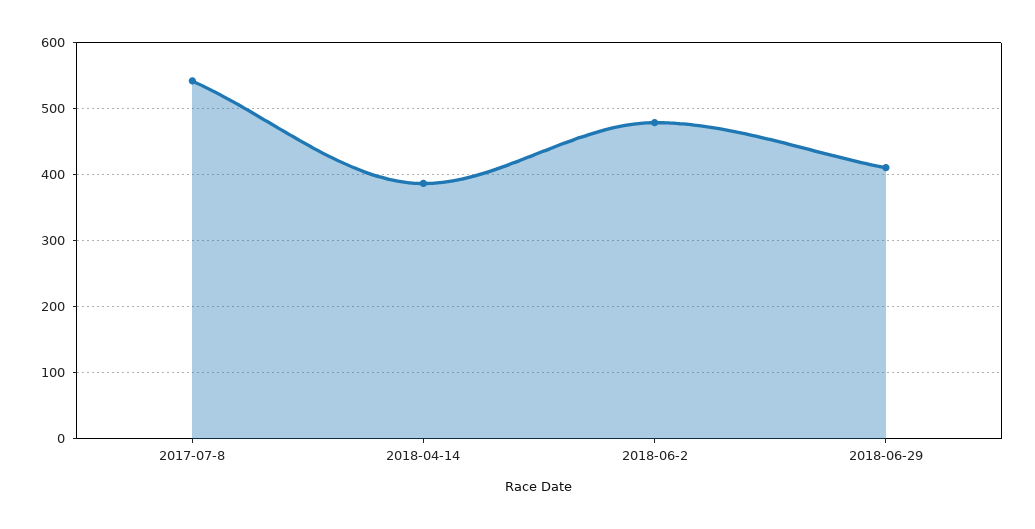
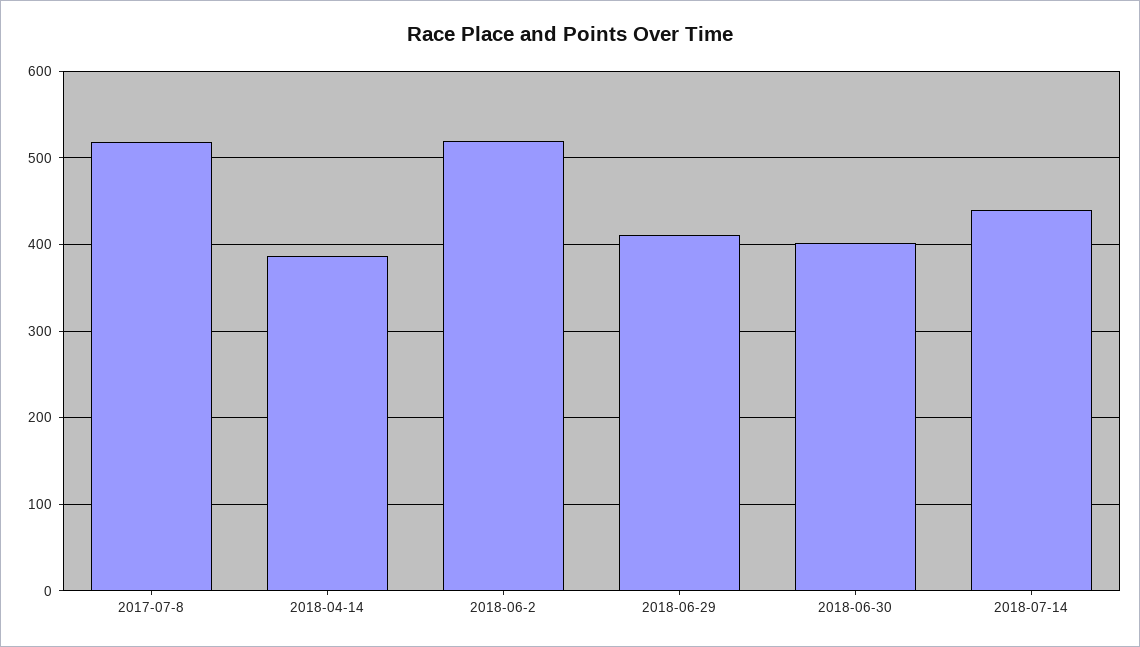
2017-07-8: 540 -> 520
2018-06-2: 480 -> 520
2018-06-30: none -> 400
2018-07-14: none -> 440

